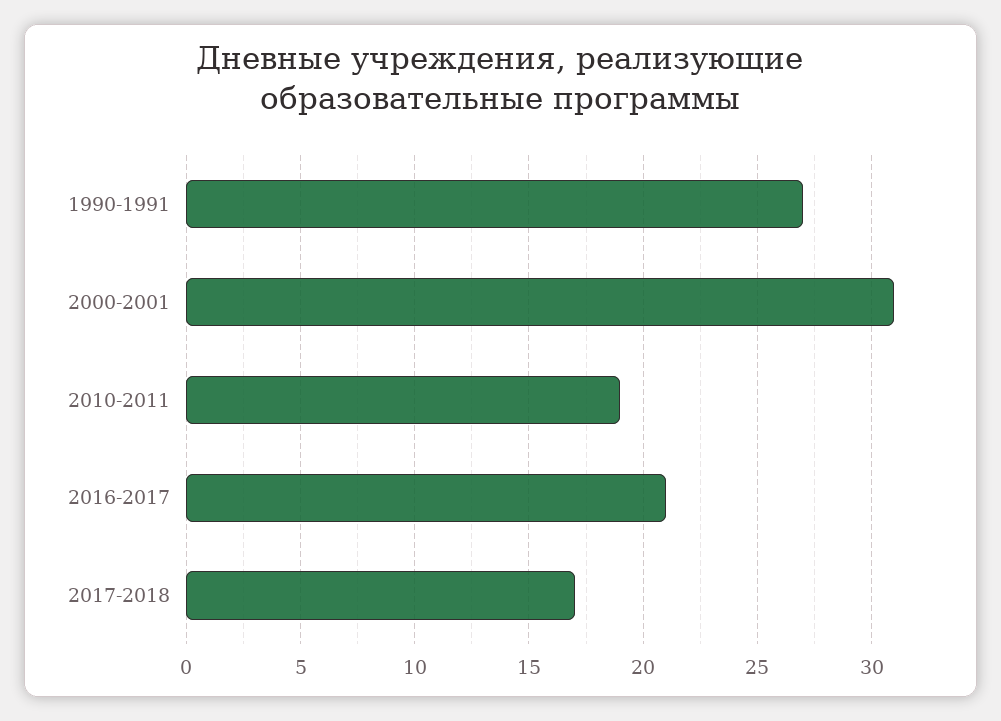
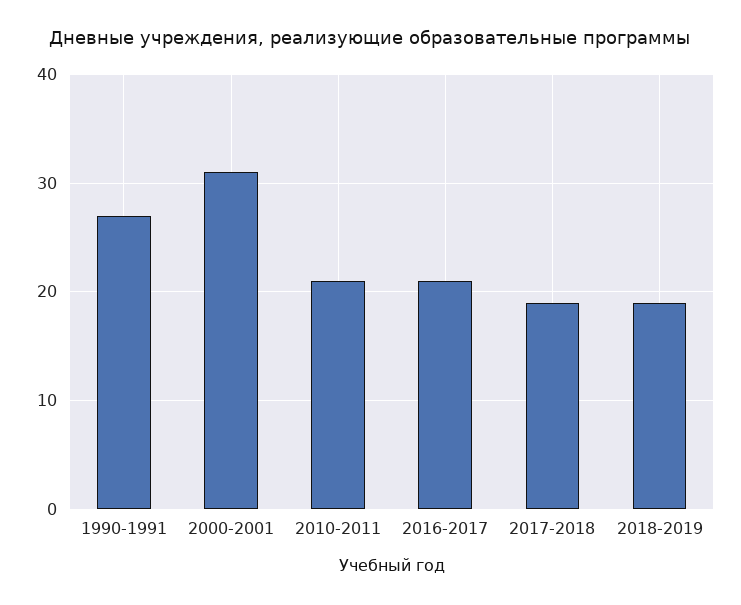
2010-2011: 19 -> 21
2017-2018: 17 -> 19
2018-2019: none -> 19

